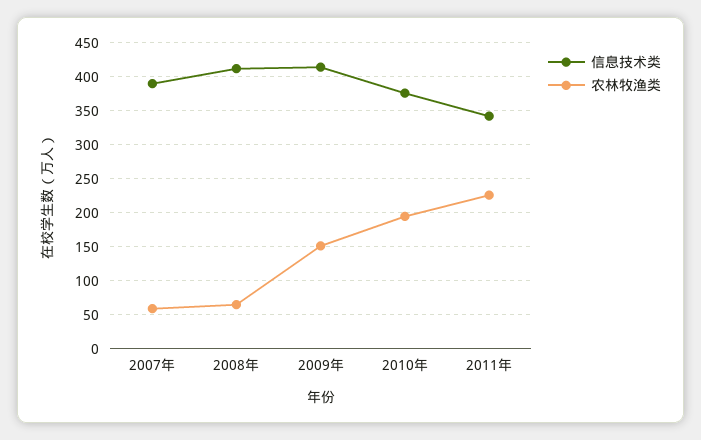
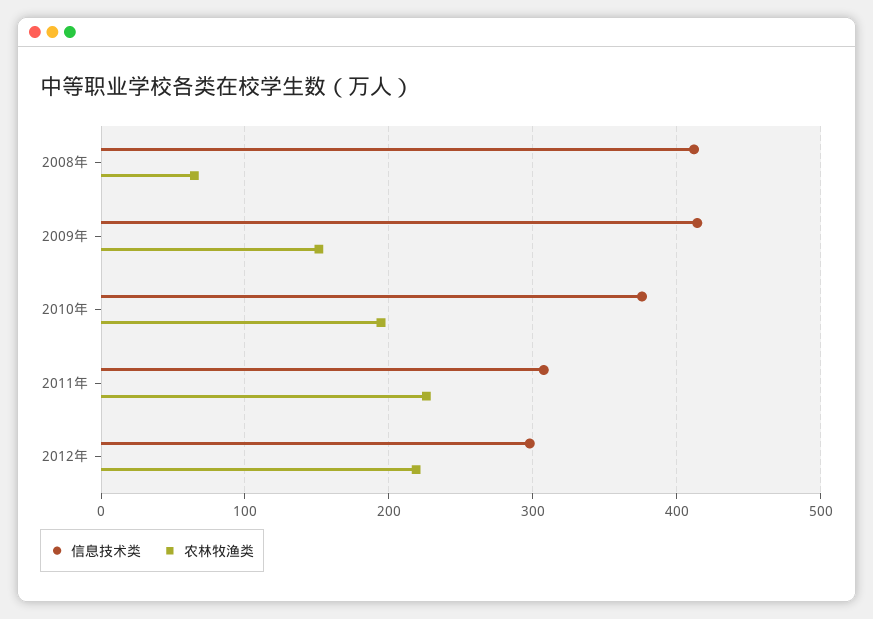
信息技术类, 2007年: 390 -> none
农林牧渔类, 2007年: 60 -> none
信息技术类, 2011年: 340 -> 310
信息技术类, 2012年: none -> 300
农林牧渔类, 2012年: none -> 220

